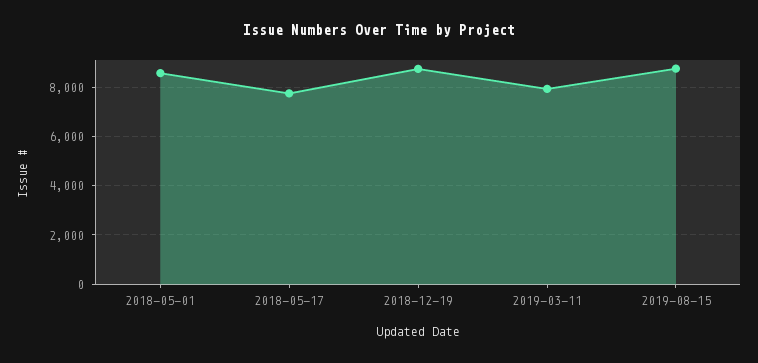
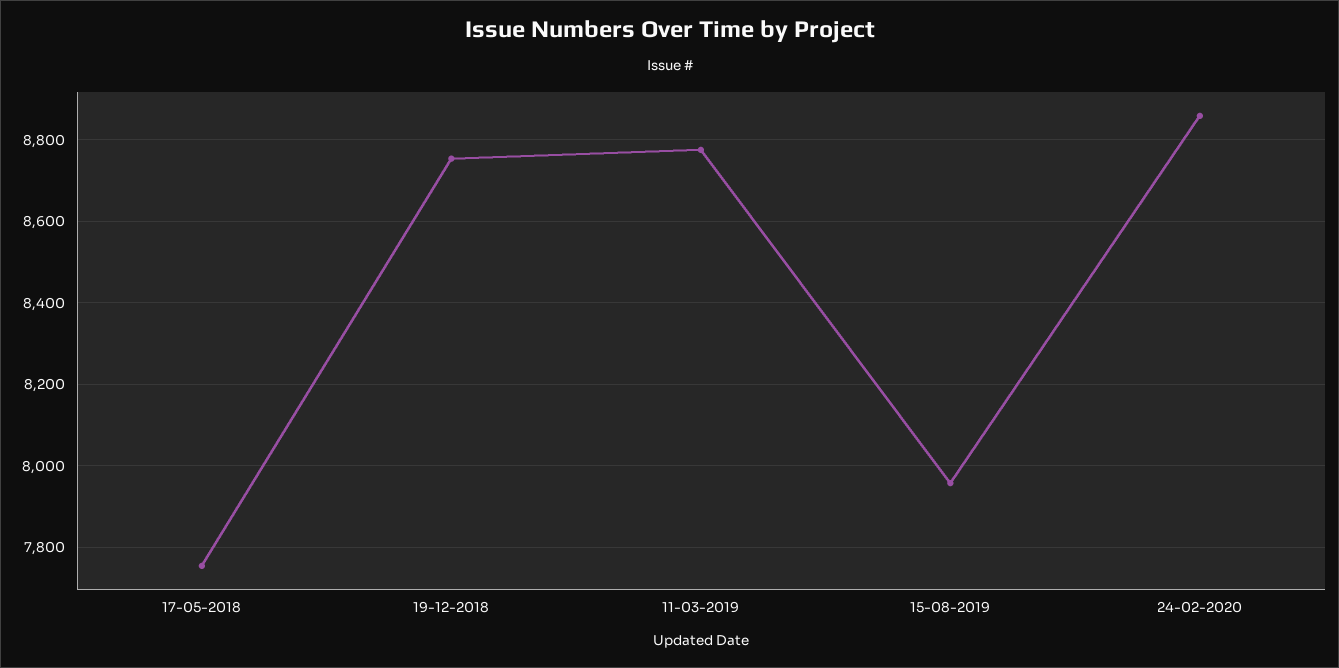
2018-05-01: 8500 -> none
2019-03-11: 8000 -> 8780
2019-08-15: 8750 -> 7960
24-02-2020: none -> 8860

